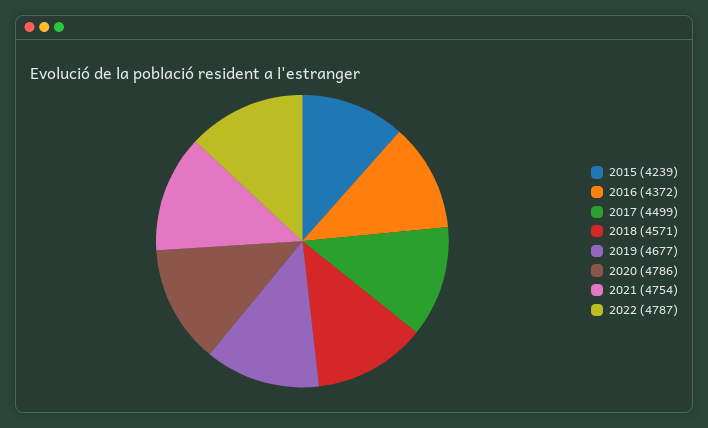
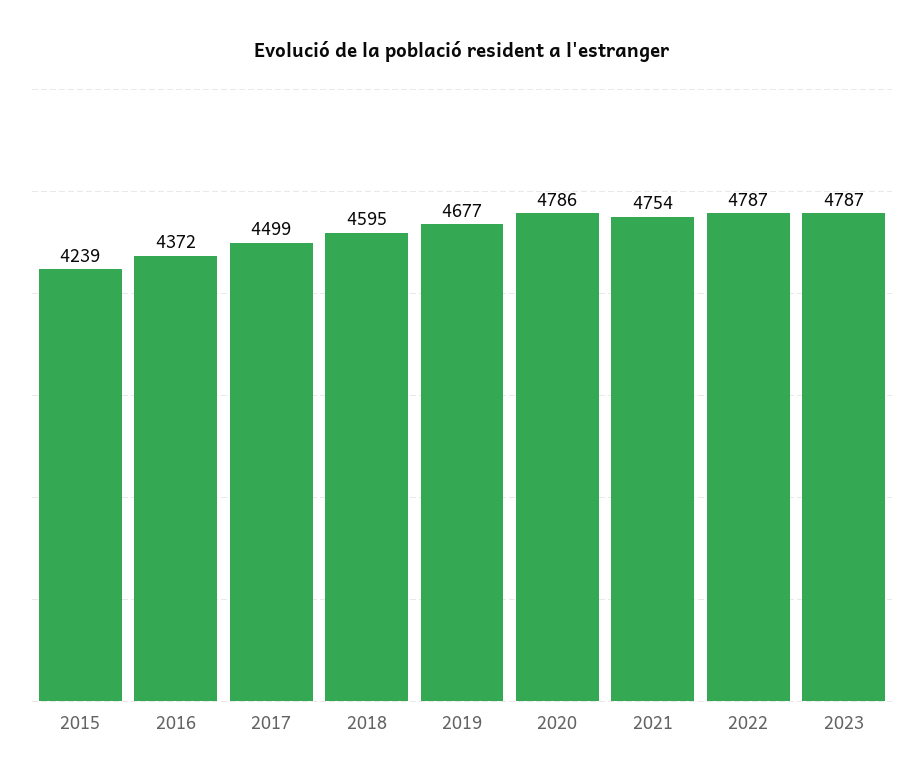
2018: 4571 -> 4595
2023: none -> 4787

